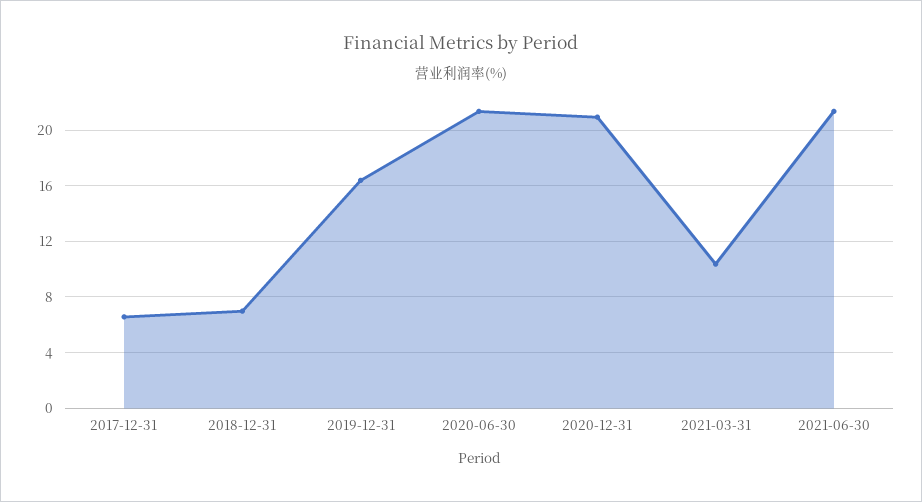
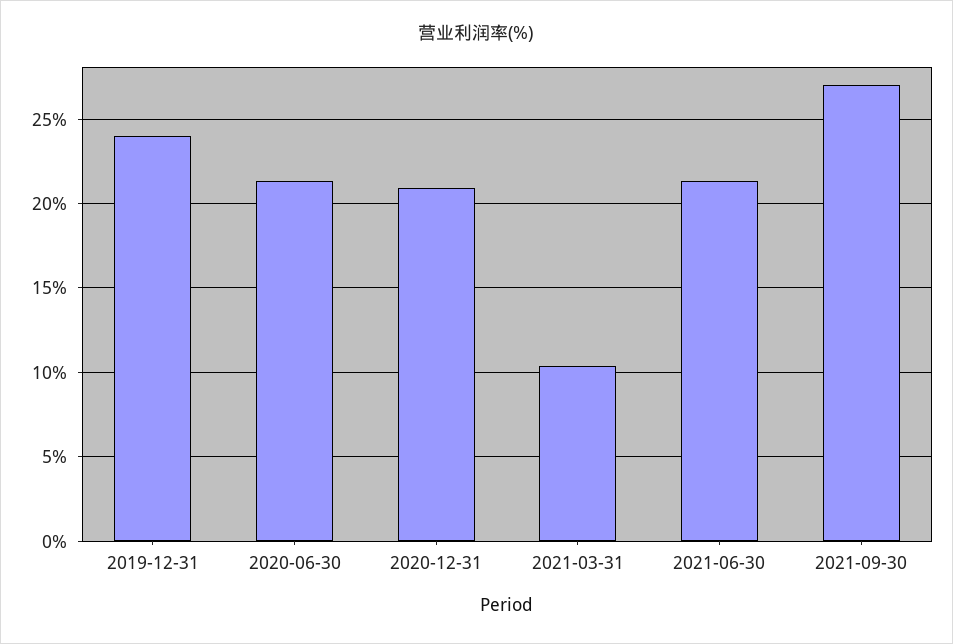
2017-12-31: 6.5 -> none
2018-12-31: 7 -> none
2019-12-31: 16.5 -> 24
2021-09-30: none -> 27

